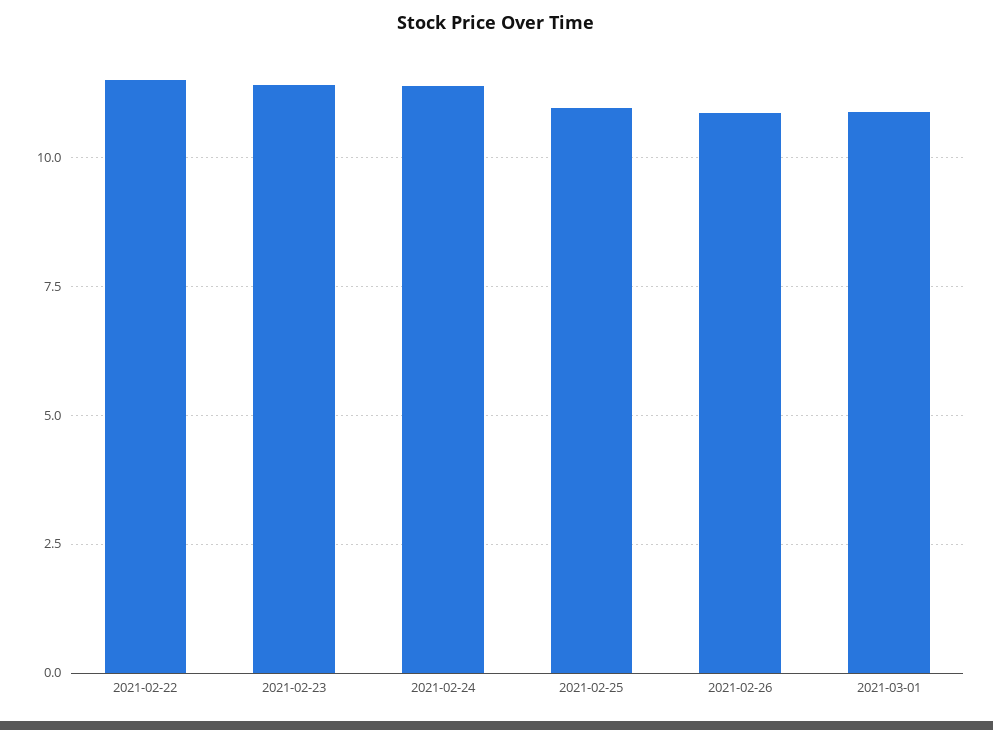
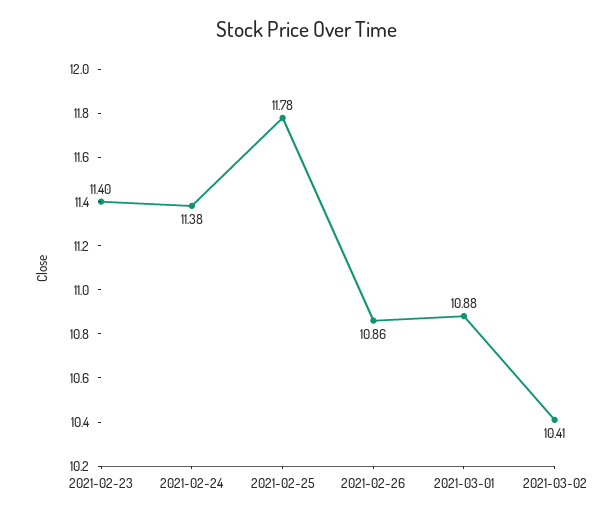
2021-02-22: 11.5 -> none
2021-02-25: 11 -> 11.78
2021-03-02: none -> 10.41

